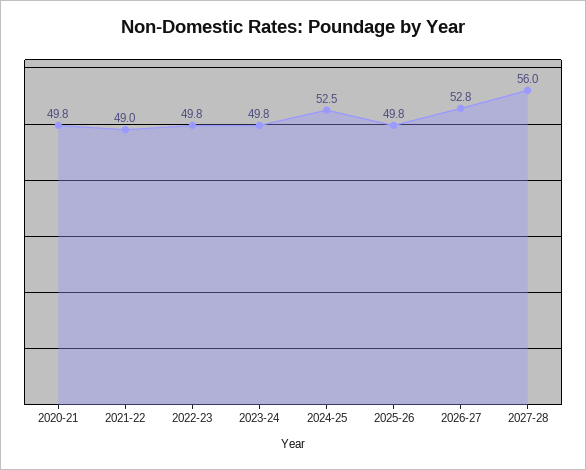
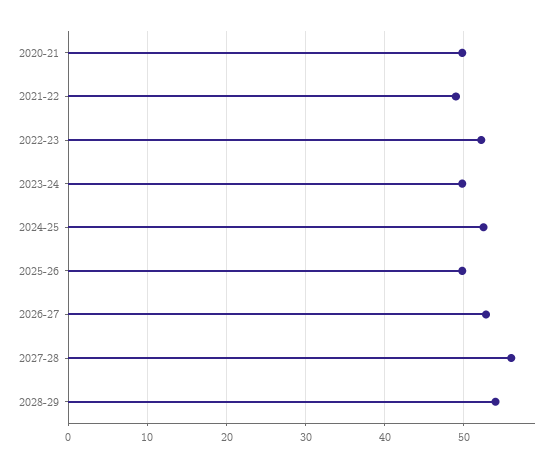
2022-23: 49.8 -> 52
2028-29: none -> 54

